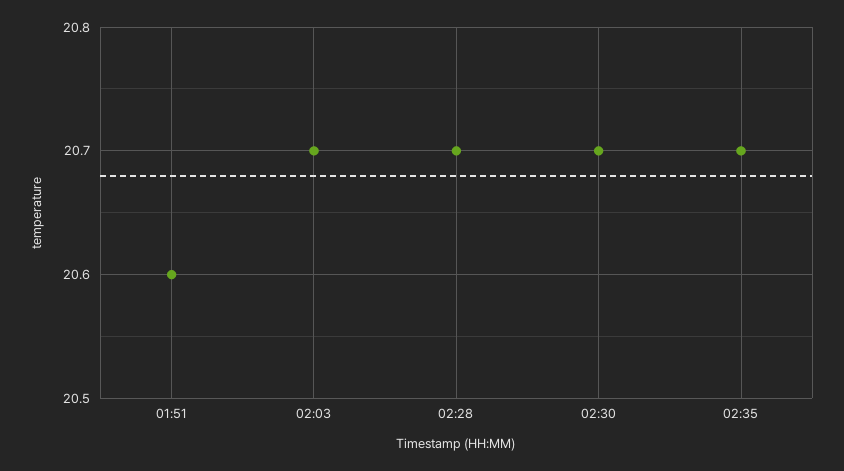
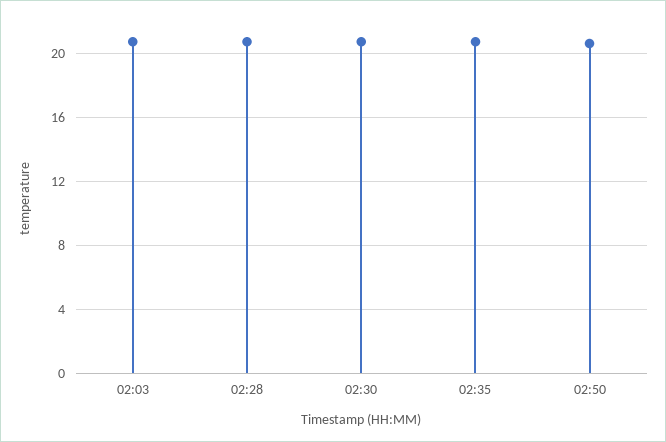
01:51: 20.6 -> none
02:50: none -> 20.5

